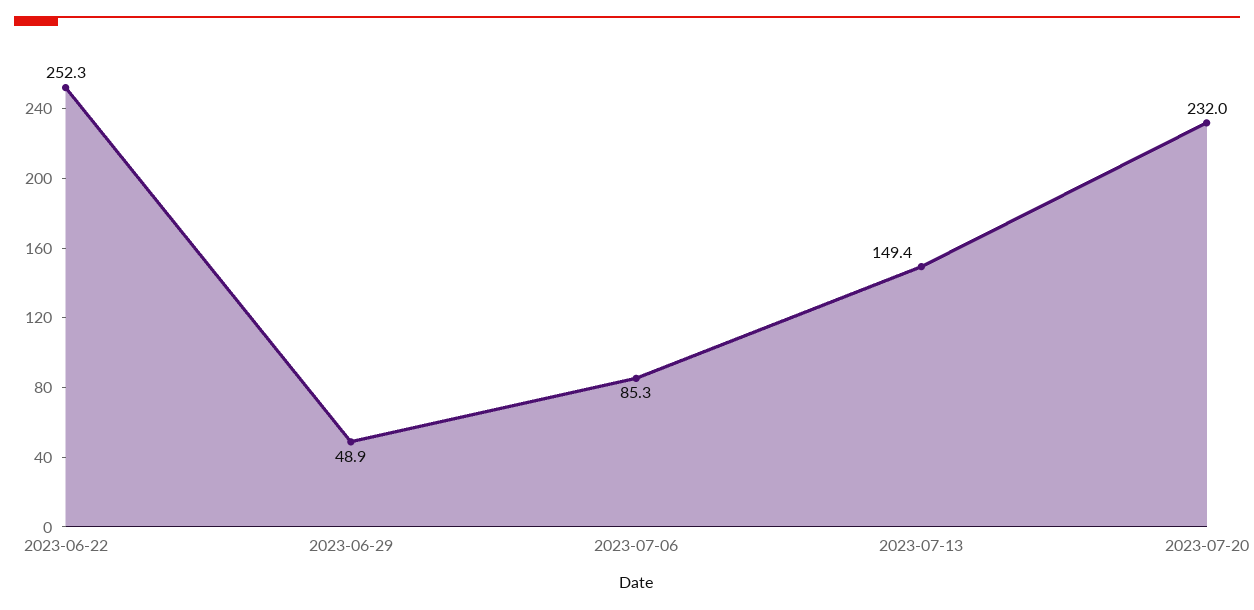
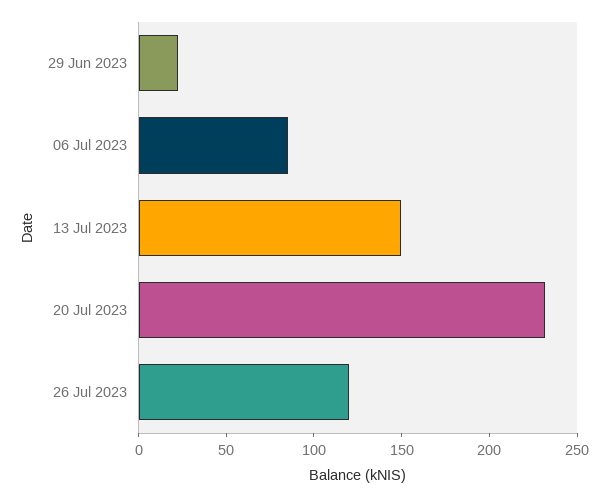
2023-06-22: 252.3 -> none
2023-06-29: 48.9 -> 20
26 Jul 2023: none -> 120

